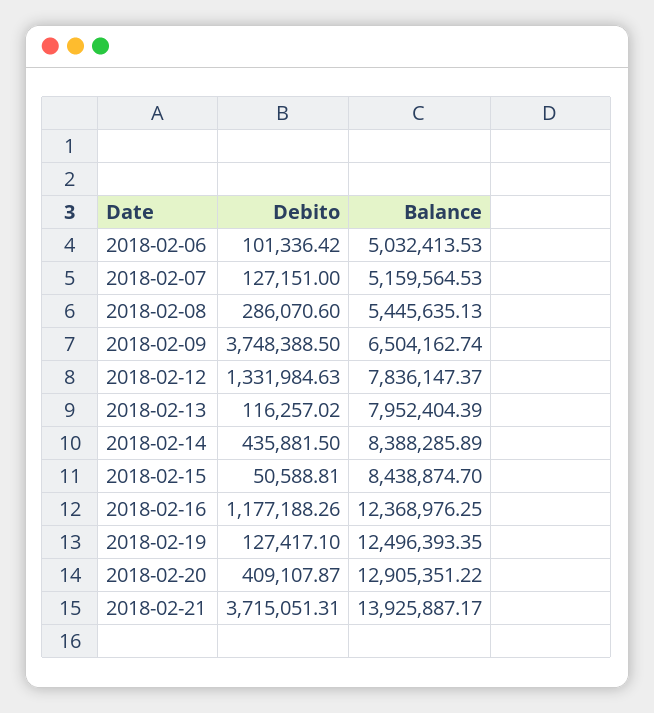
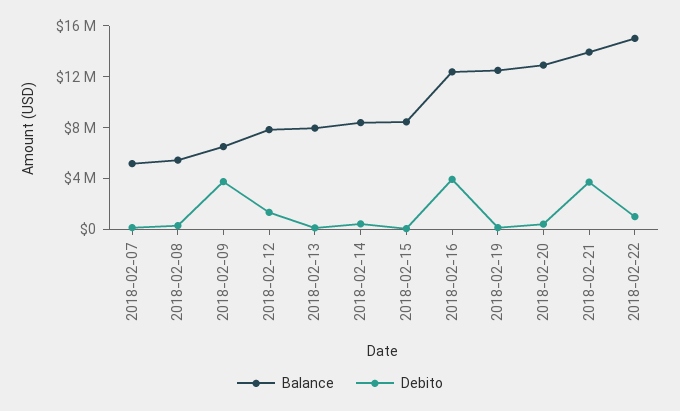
Debito, 2018-02-06: 101336.42 -> none
Balance, 2018-02-06: 5032413.53 -> none
Debito, 2018-02-16: 1177188.26 -> 4000000
Balance, 2018-02-22: none -> 15000000
Debito, 2018-02-22: none -> 1000000

